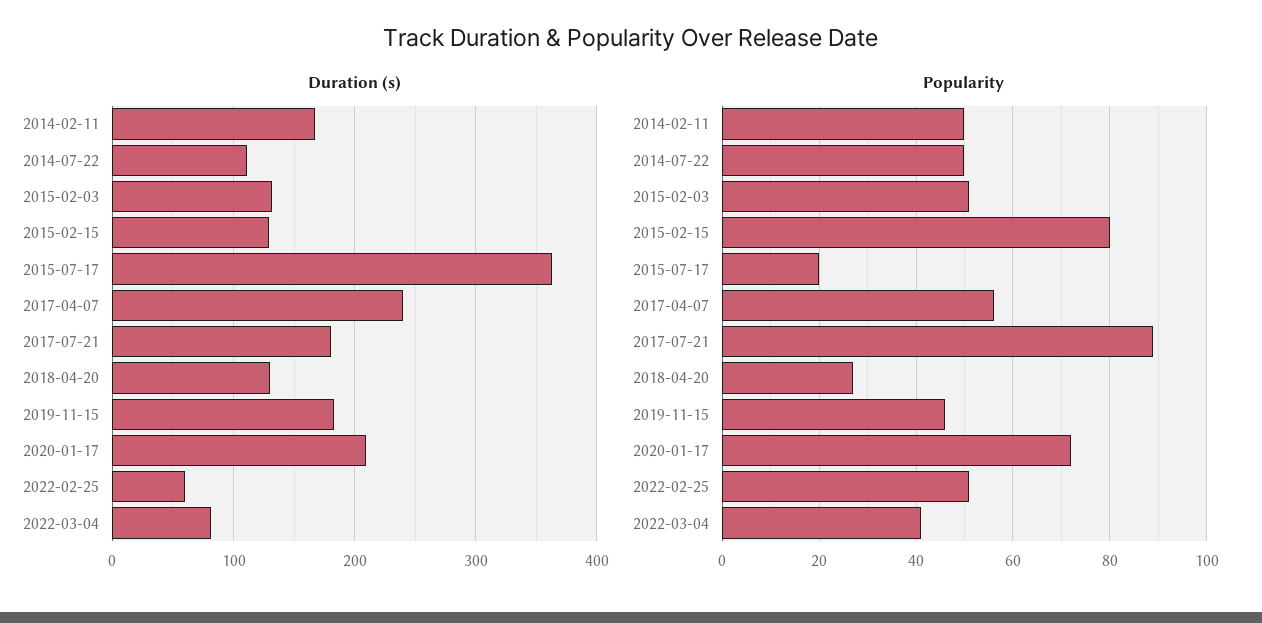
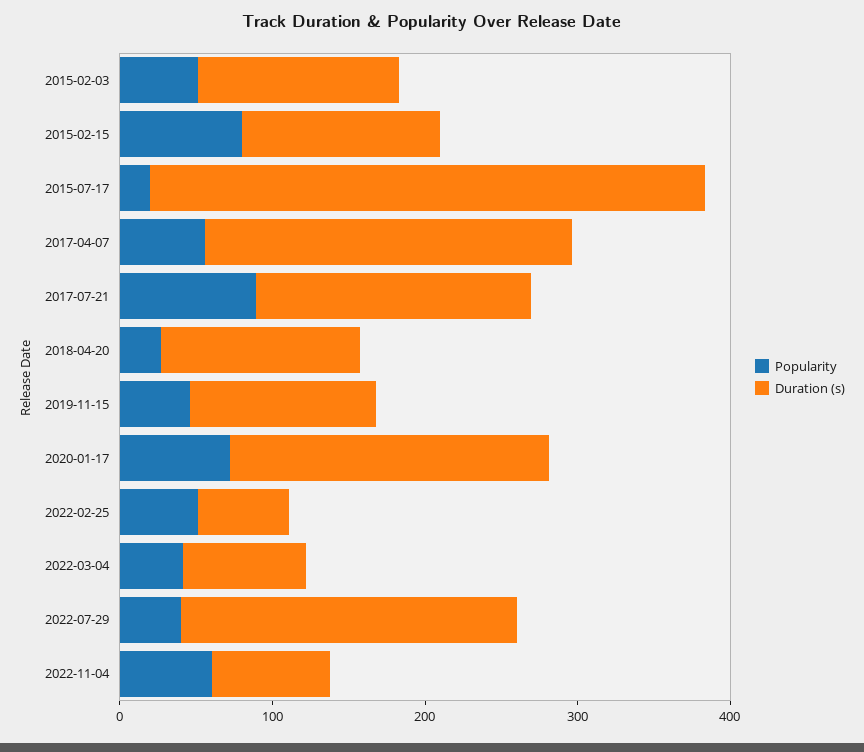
Duration (s), 2014-02-11: 170 -> none
Duration (s), 2014-07-22: 110 -> none
Duration (s), 2019-11-15: 180 -> 120
Popularity, 2014-02-11: 50 -> none
Popularity, 2014-07-22: 50 -> none
Popularity, 2022-07-29: none -> 40
Duration (s), 2022-07-29: none -> 220
Popularity, 2022-11-04: none -> 60
Duration (s), 2022-11-04: none -> 80

